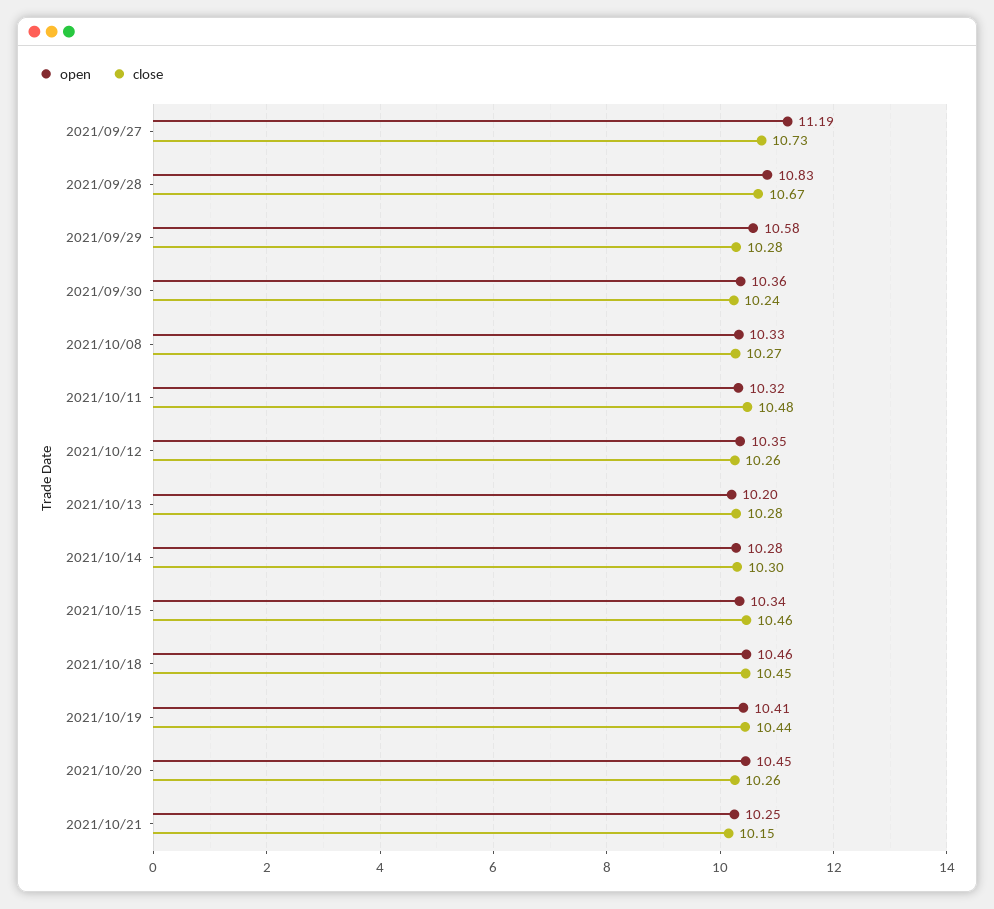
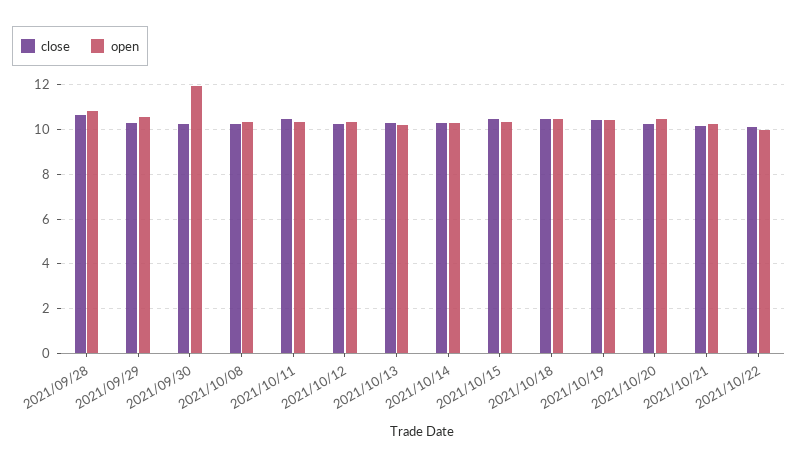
open, 2021/09/27: 11.19 -> none
close, 2021/09/27: 10.73 -> none
open, 2021/09/30: 10.36 -> 12
close, 2021/10/22: none -> 10
open, 2021/10/22: none -> 10

